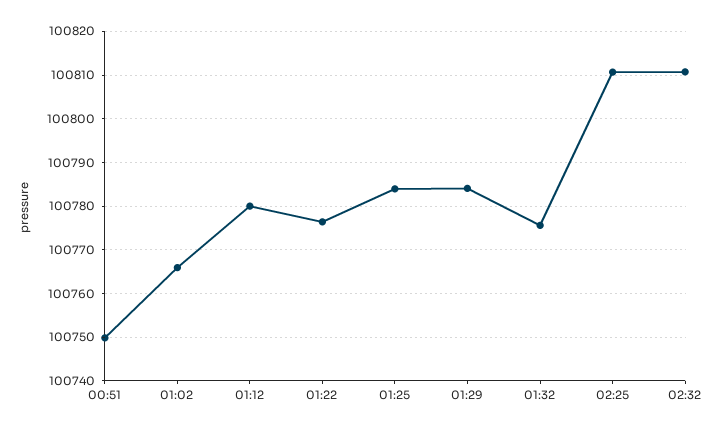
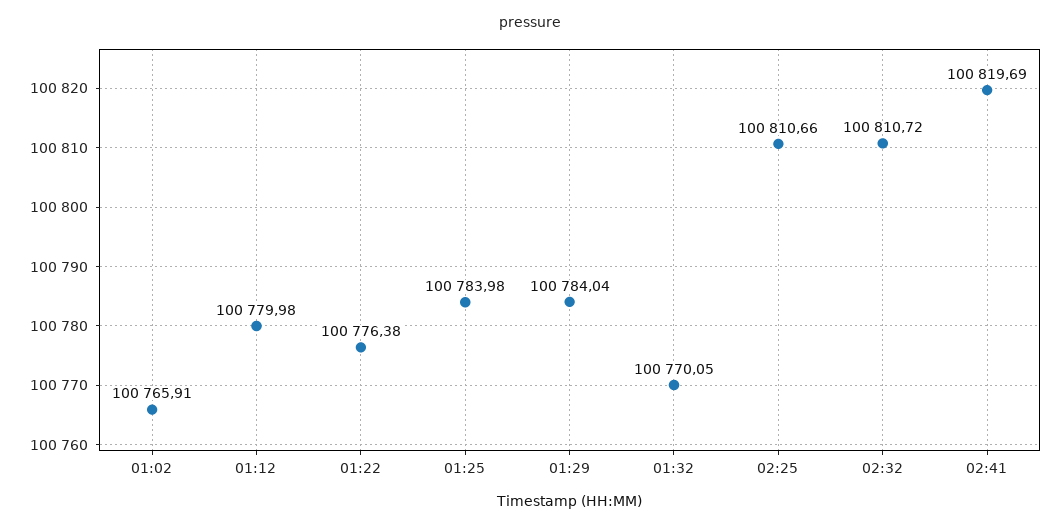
00:51: 100750 -> none
01:32: 100776 -> 100770.05
02:41: none -> 100819.69

